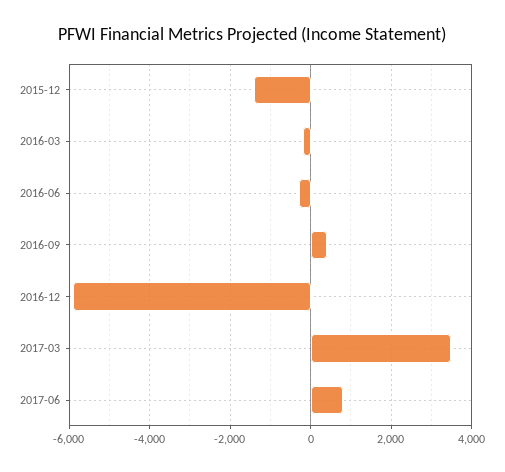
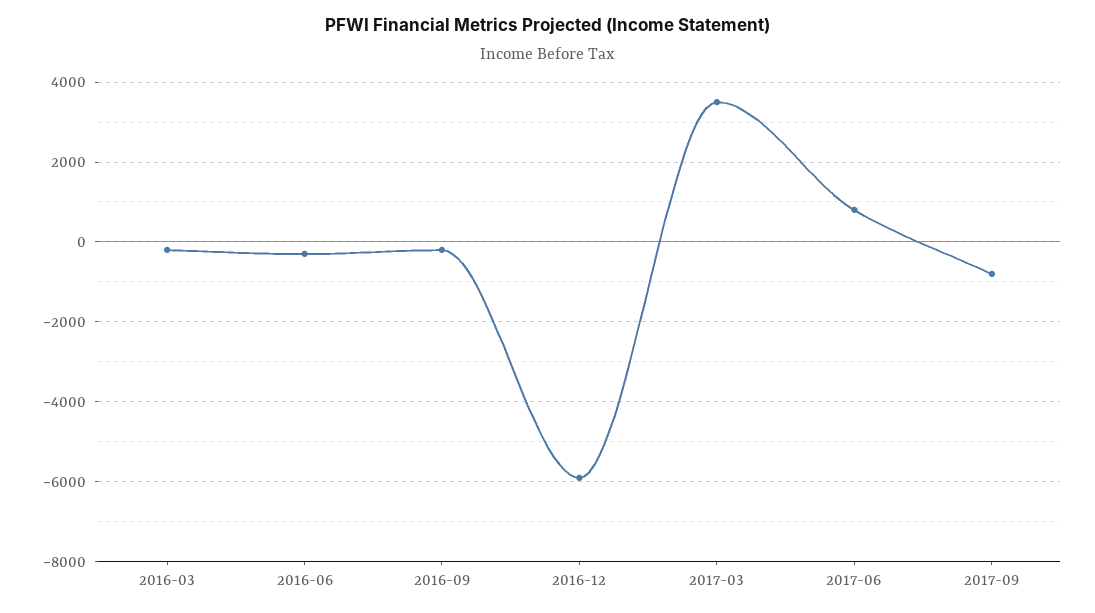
2015-12: -1400 -> none
2016-09: 400 -> -200
2017-09: none -> -800

